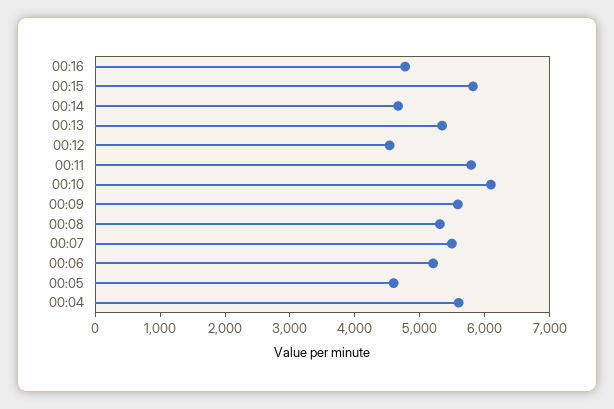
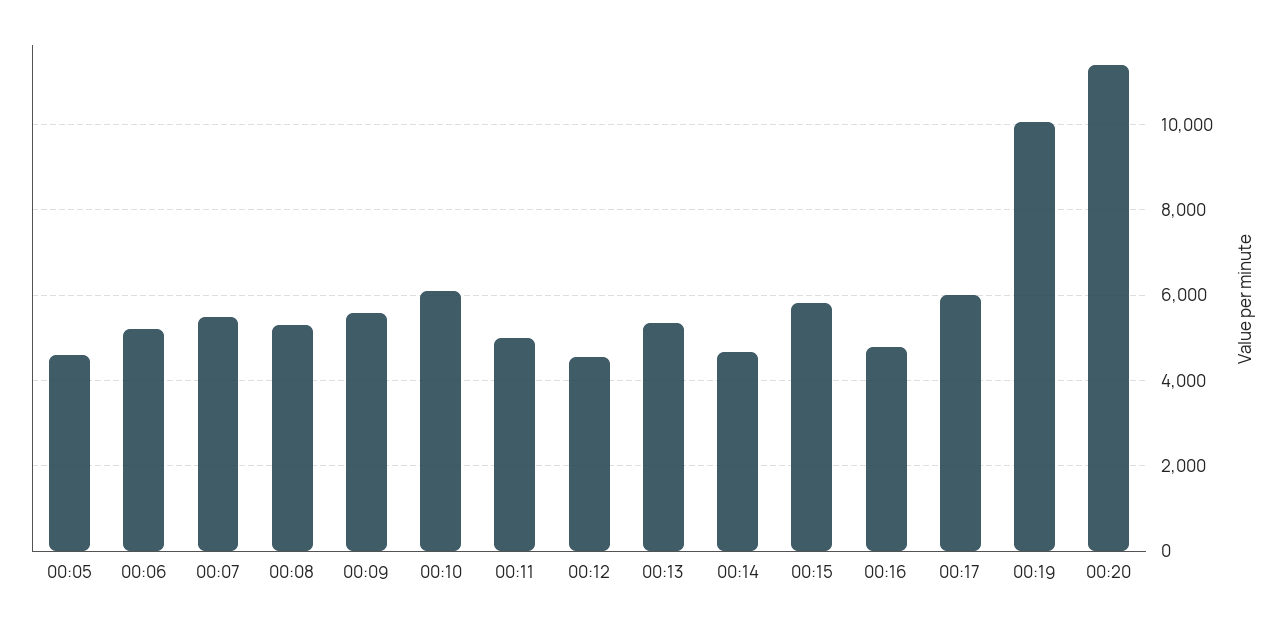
00:11: 5800 -> 5000
00:04: 5600 -> none
00:17: none -> 6000
00:19: none -> 10000
00:20: none -> 11400

